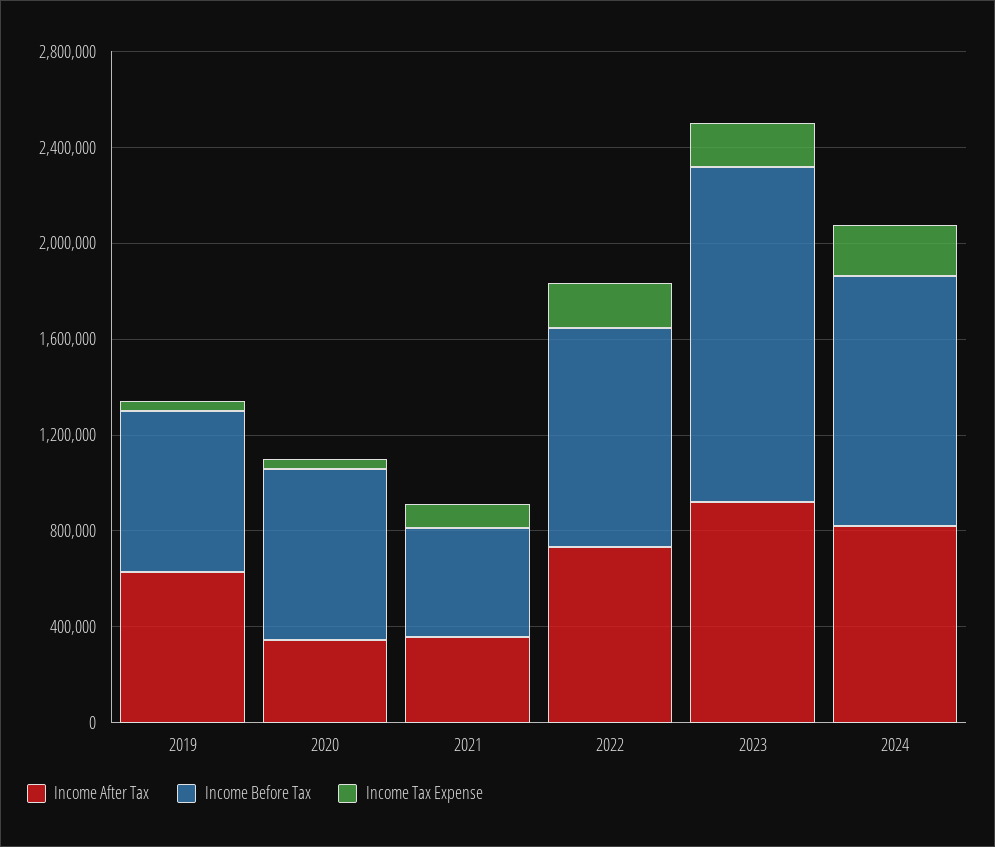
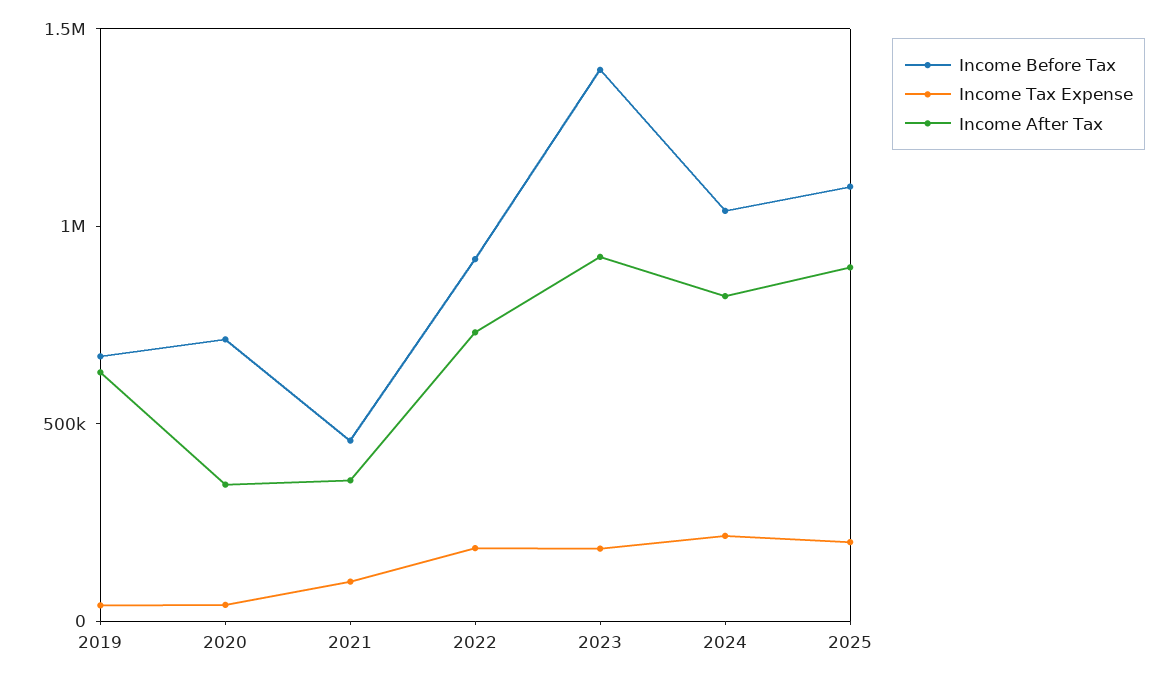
Income Before Tax, 2025: none -> 1100000
Income Tax Expense, 2025: none -> 200000
Income After Tax, 2025: none -> 900000

